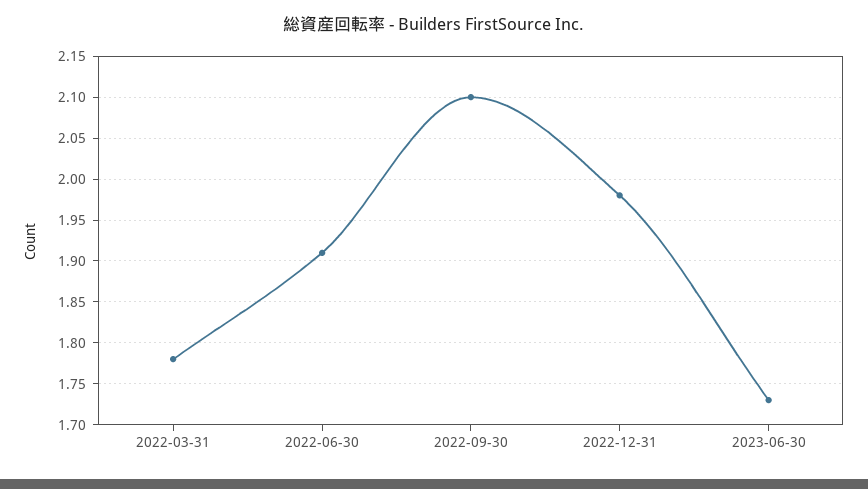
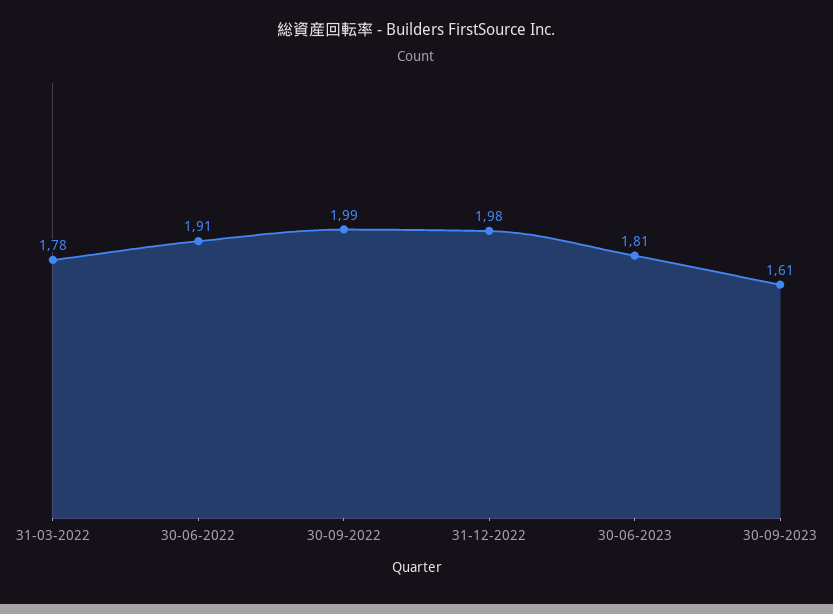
2022-09-30: 2.1 -> 1.99
2023-06-30: 1.73 -> 1.81
30-09-2023: none -> 1.61

